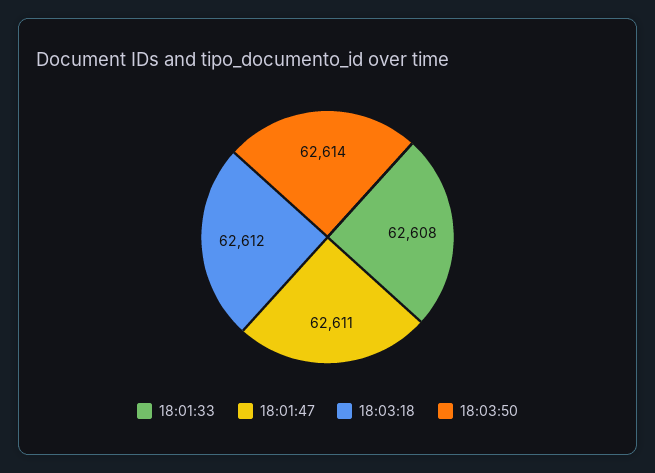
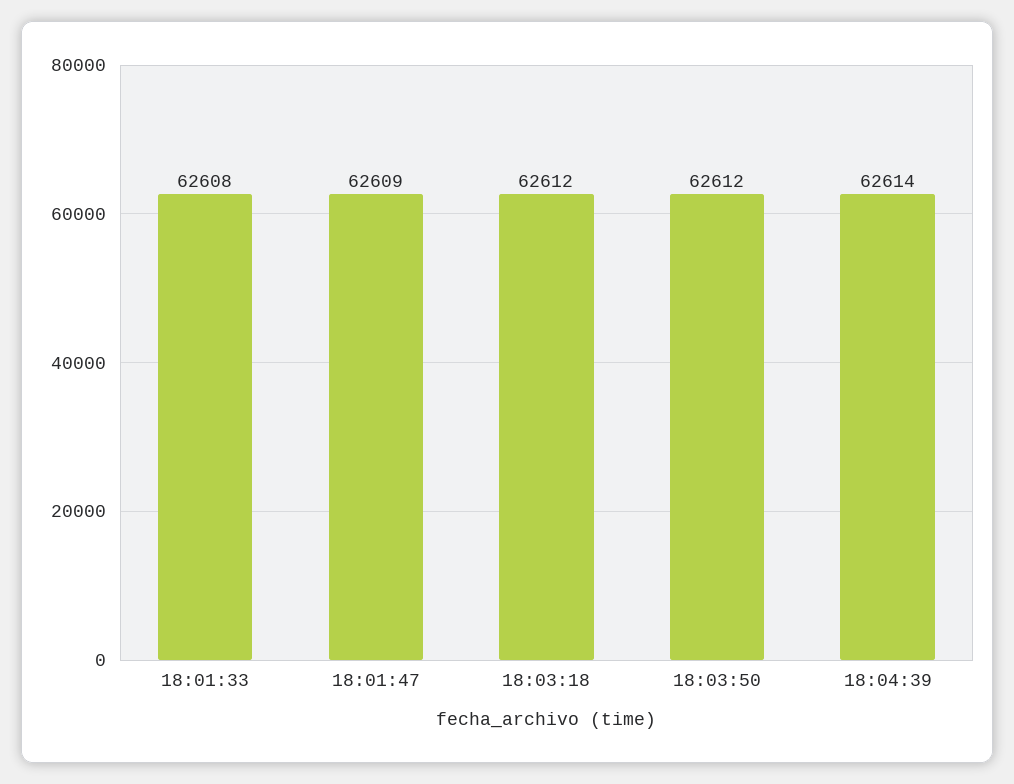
18:01:47: 62611 -> 62609
18:03:50: 62614 -> 62612
18:04:39: none -> 62614

